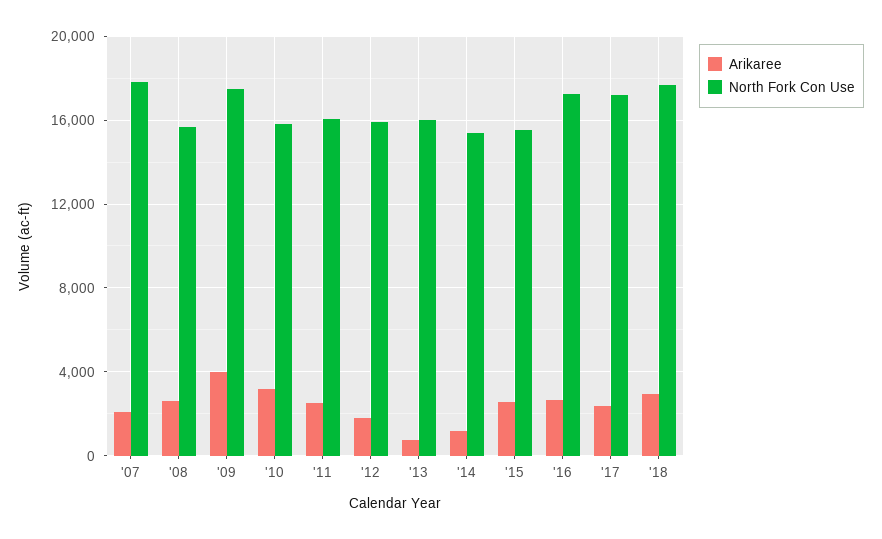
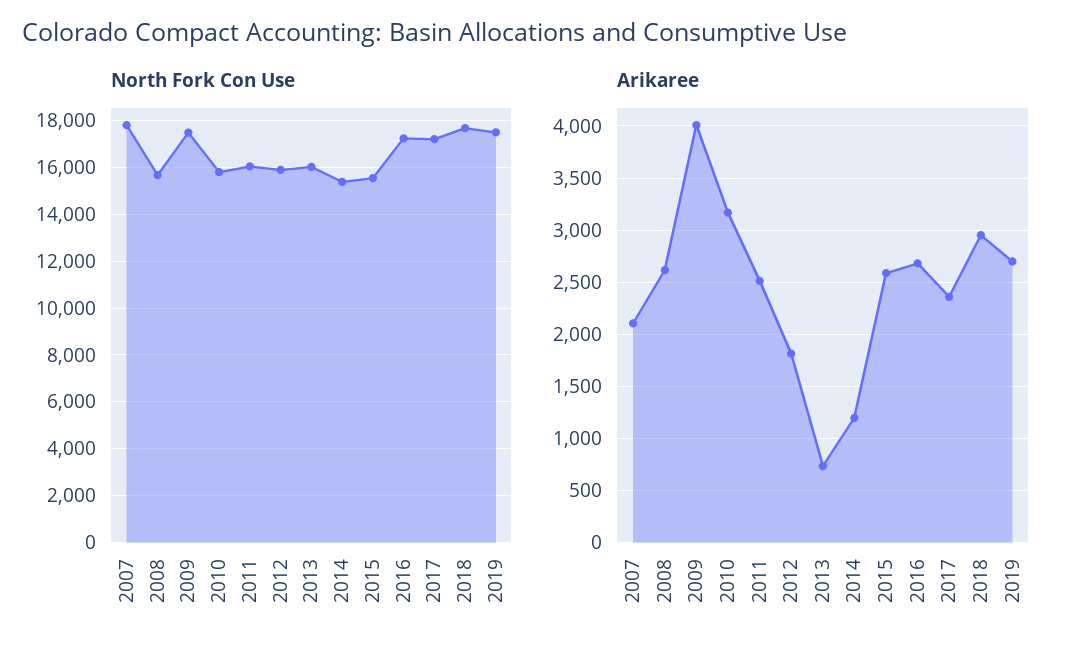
North Fork Con Use, 2019: none -> 17500
Arikaree, 2019: none -> 2700

